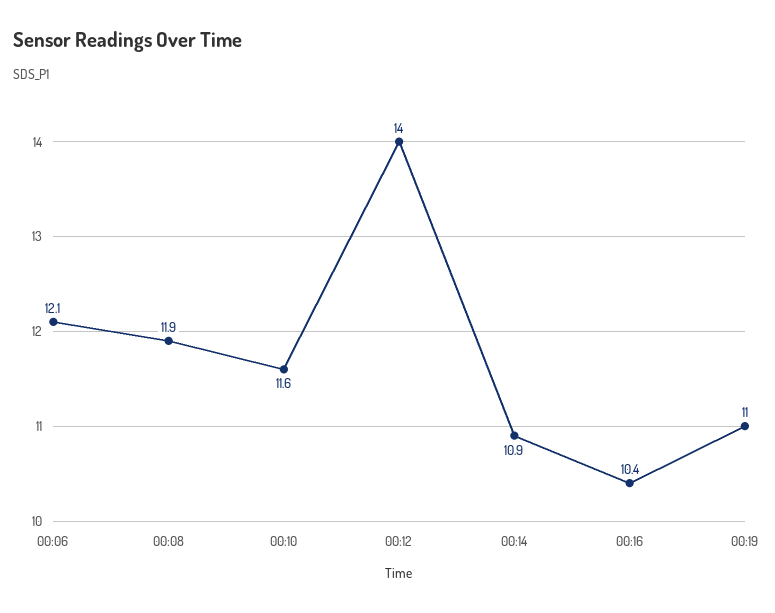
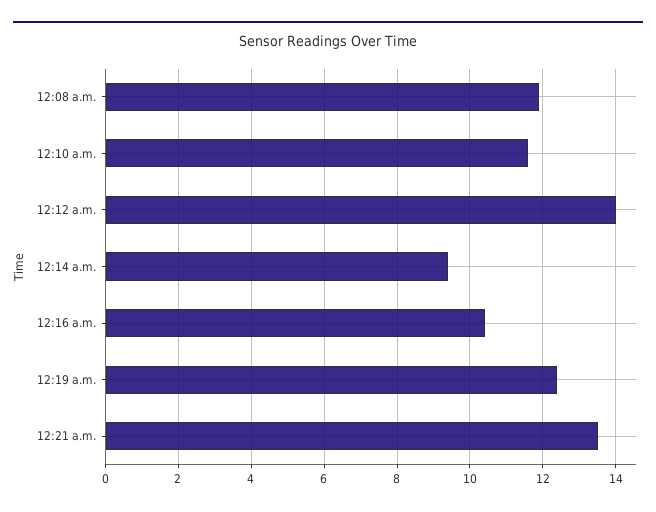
00:06: 12.1 -> none
00:14: 10.9 -> 9.5
00:19: 11 -> 12.5
12:21 a.m.: none -> 13.5

